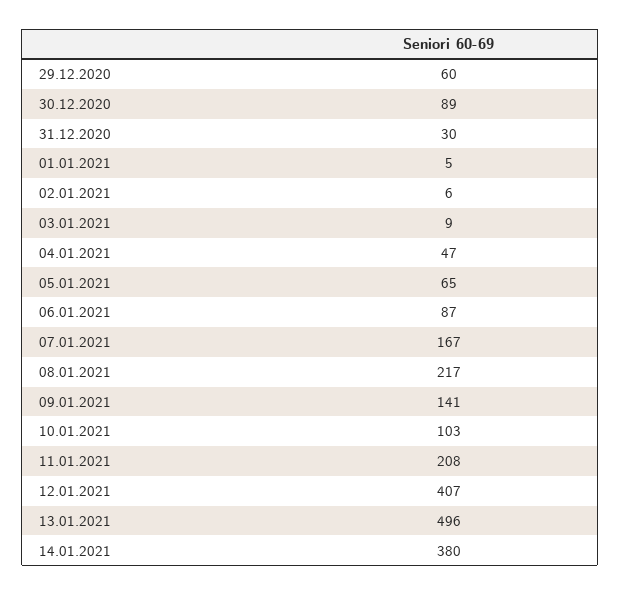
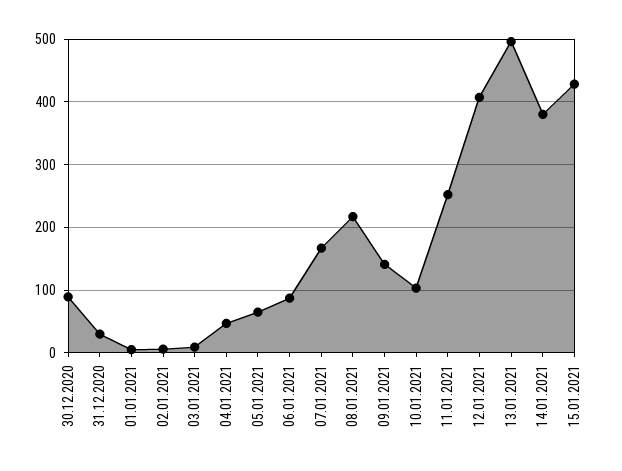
29.12.2020: 60 -> none
11.01.2021: 208 -> 250
15.01.2021: none -> 430

